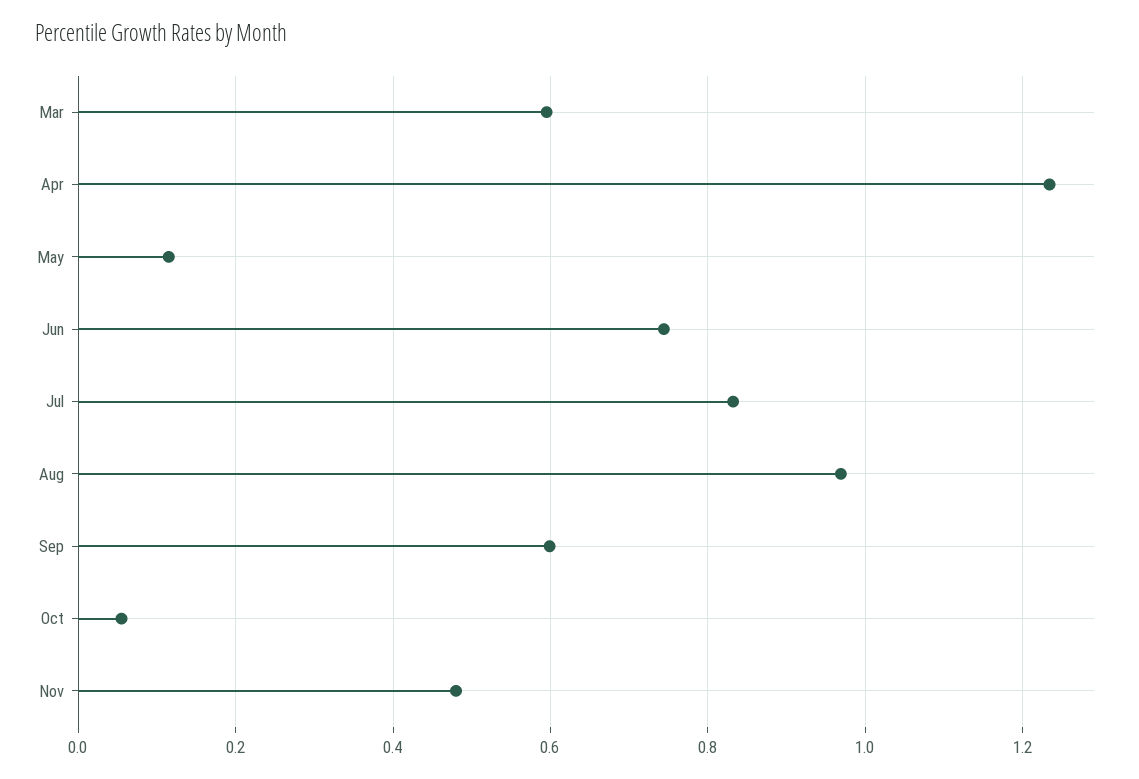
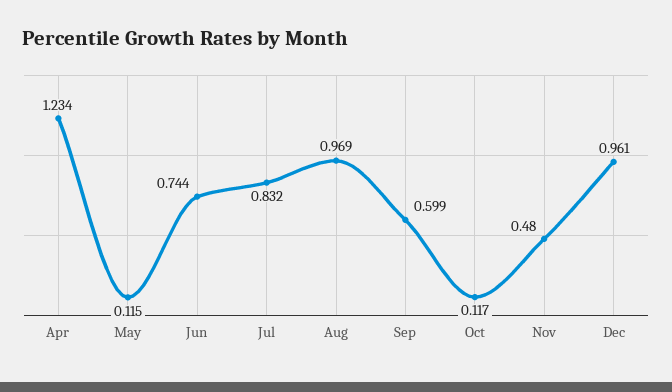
Mar: 0.6 -> none
Oct: 0.06 -> 0.117
Dec: none -> 0.961

